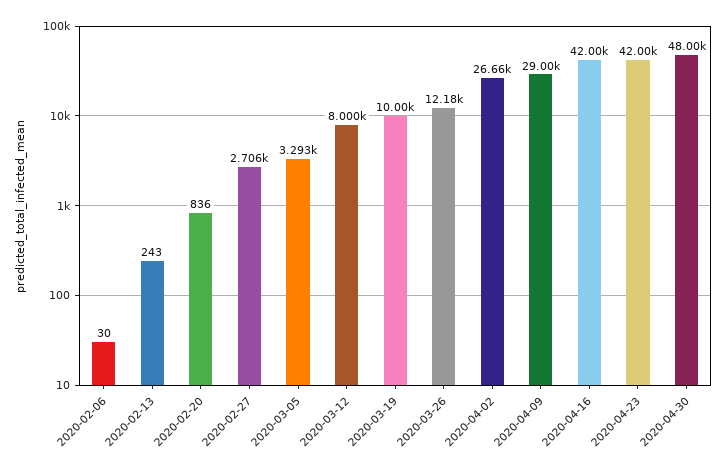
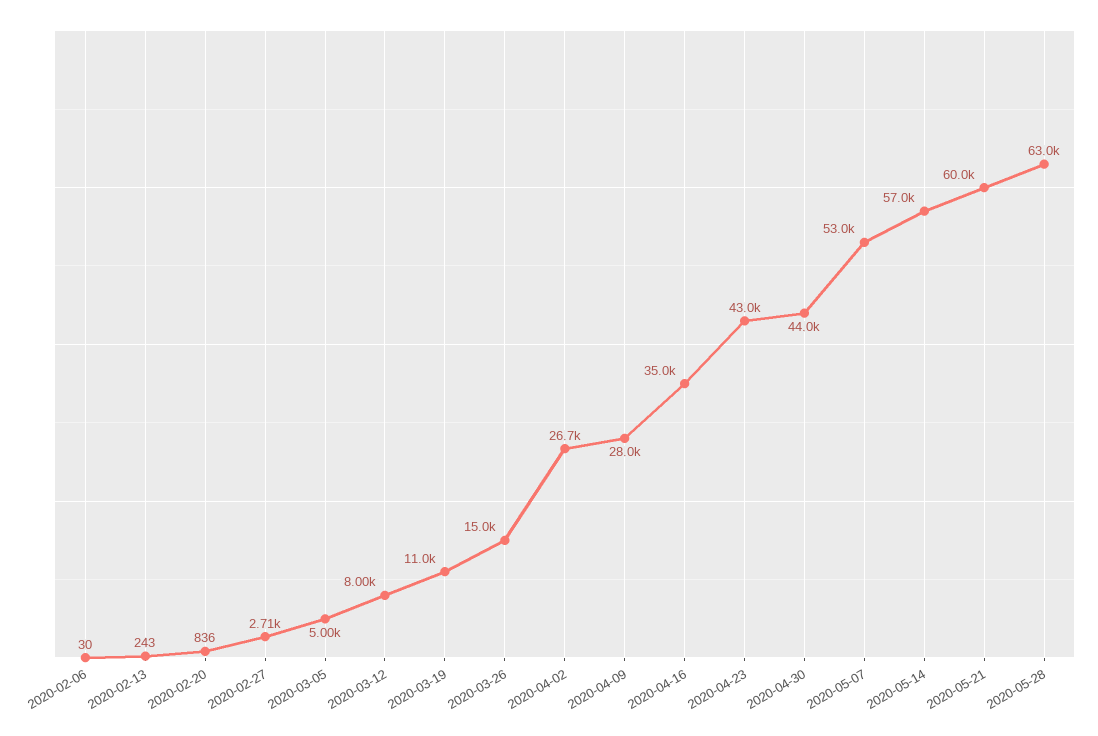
2020-03-05: 3293 -> 5000
2020-03-19: 10000 -> 11000
2020-03-26: 12180 -> 15000
2020-04-09: 29000 -> 28000
2020-04-16: 42000 -> 35000
2020-04-23: 42000 -> 43000
2020-04-30: 48000 -> 44000
2020-05-07: none -> 53000
2020-05-14: none -> 57000
2020-05-21: none -> 60000
2020-05-28: none -> 63000

